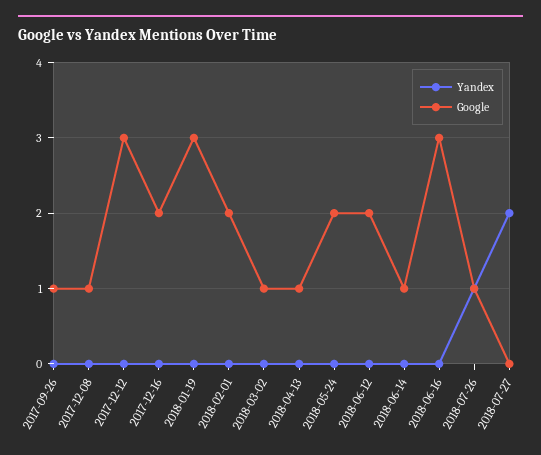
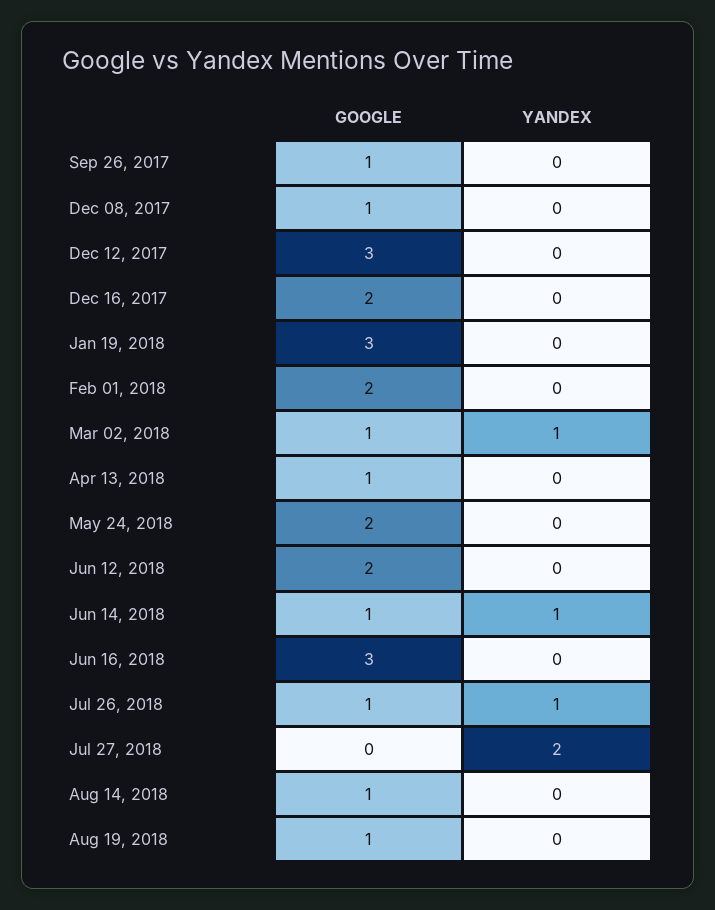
Yandex, 2018-03-02: 0 -> 1
Yandex, 2018-06-14: 0 -> 1
Google, Aug 14, 2018: none -> 1
Yandex, Aug 14, 2018: none -> 0
Google, Aug 19, 2018: none -> 1
Yandex, Aug 19, 2018: none -> 0

